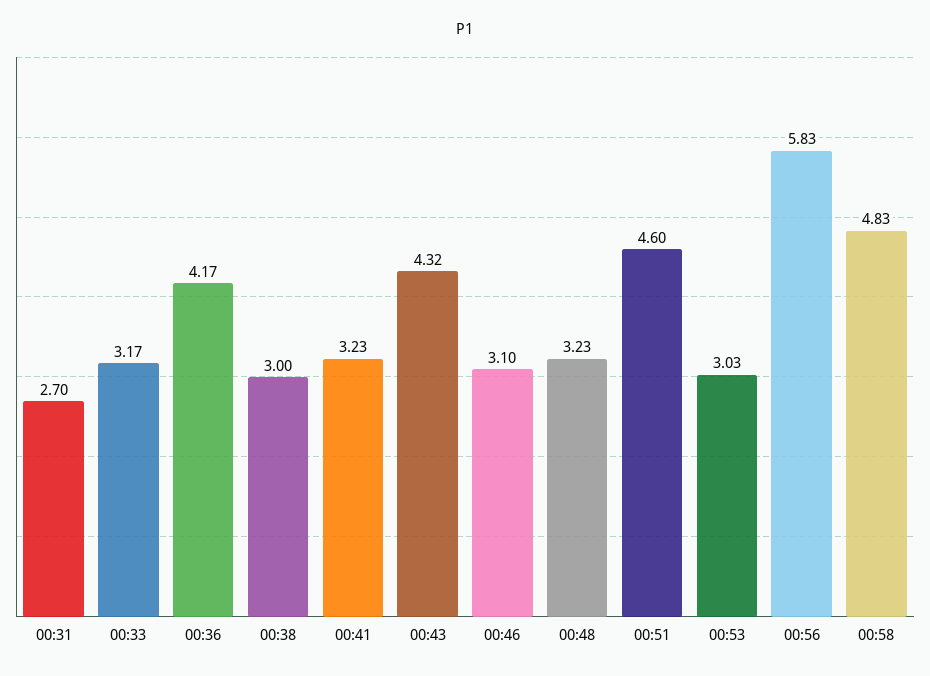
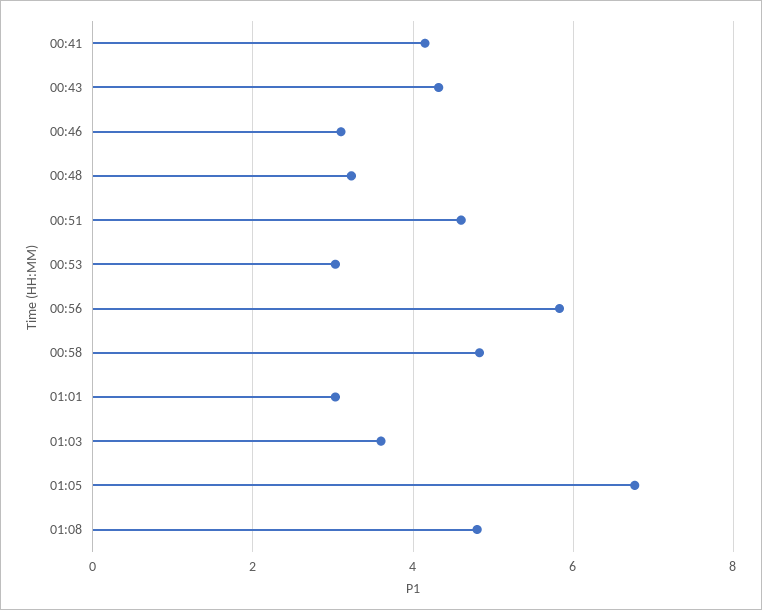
00:31: 2.7 -> none
00:33: 3.17 -> none
00:36: 4.17 -> none
00:38: 3 -> none
00:41: 3.23 -> 4.2
01:01: none -> 3
01:03: none -> 3.6
01:05: none -> 6.8
01:08: none -> 4.8

